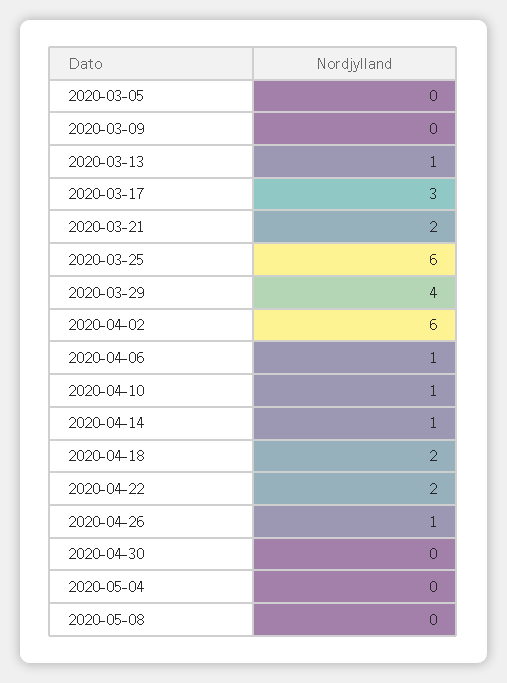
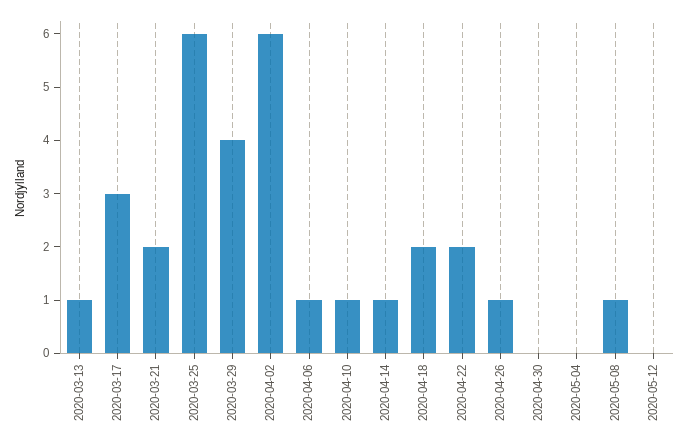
2020-03-05: 0 -> none
2020-03-09: 0 -> none
2020-05-08: 0 -> 1
2020-05-12: none -> 0

